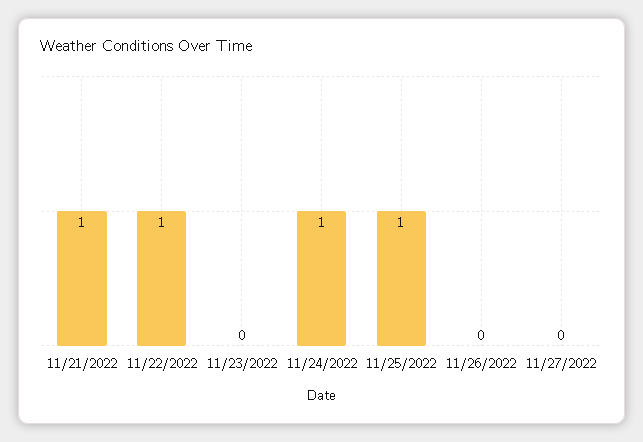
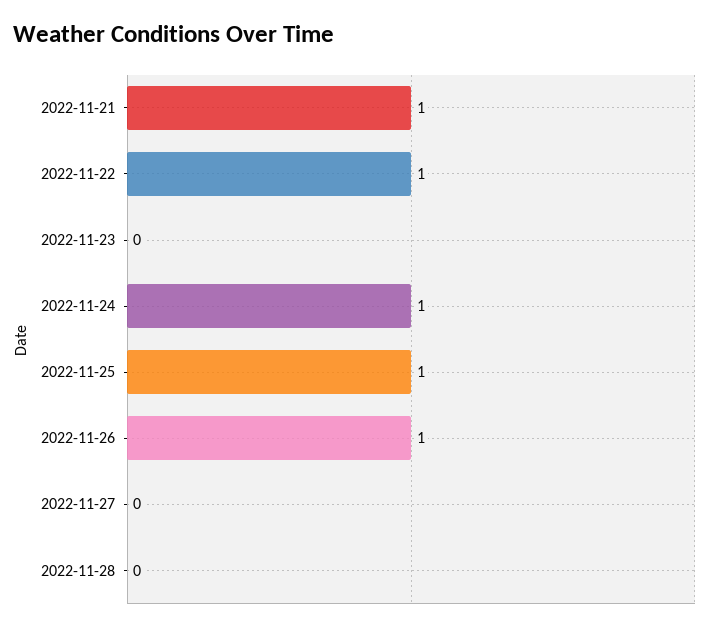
11/26/2022: 0 -> 1
2022-11-28: none -> 0

